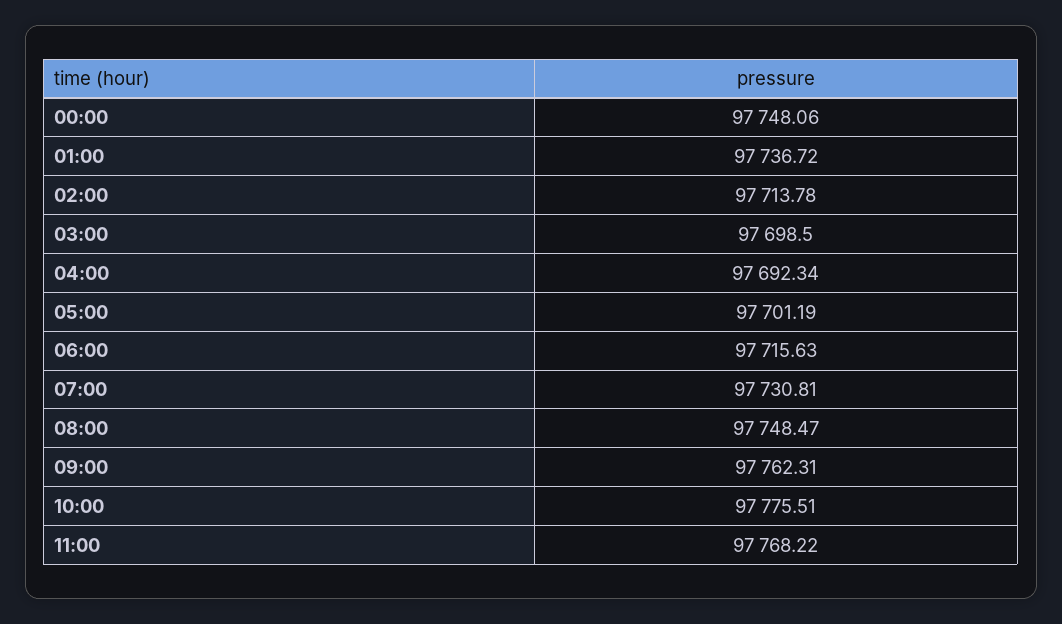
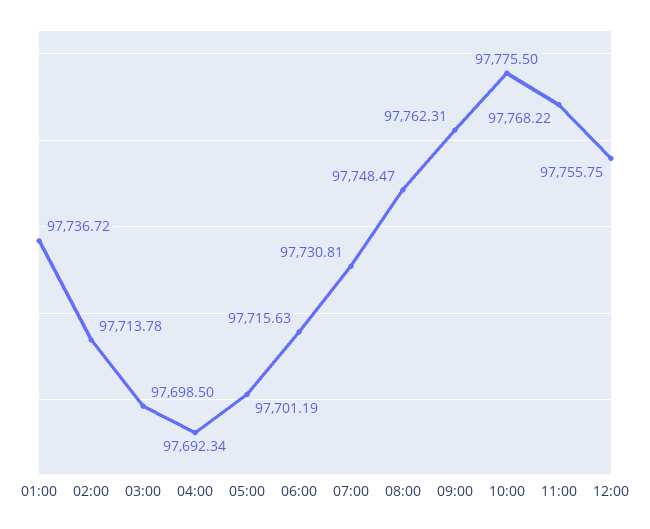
00:00: 97748.06 -> none
10:00: 97775.51 -> 97775.5
12:00: none -> 97755.75

